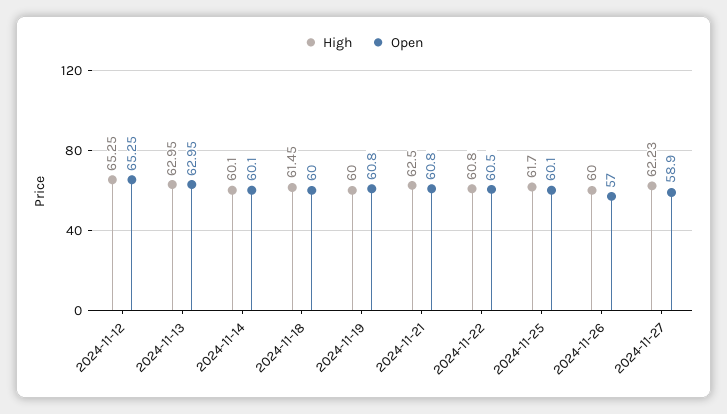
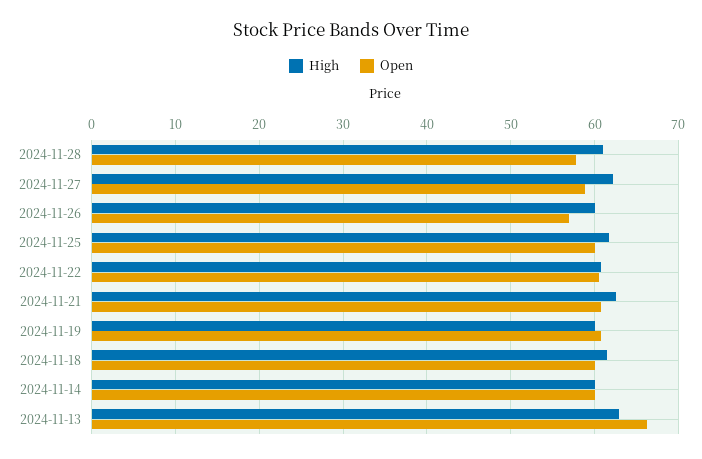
High, 2024-11-12: 65.25 -> none
Open, 2024-11-12: 65.25 -> none
Open, 2024-11-13: 62.95 -> 66
High, 2024-11-28: none -> 61
Open, 2024-11-28: none -> 58

